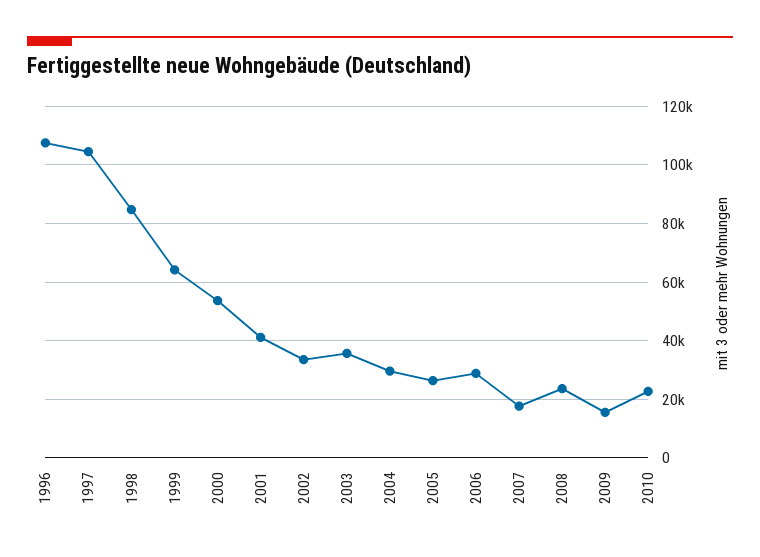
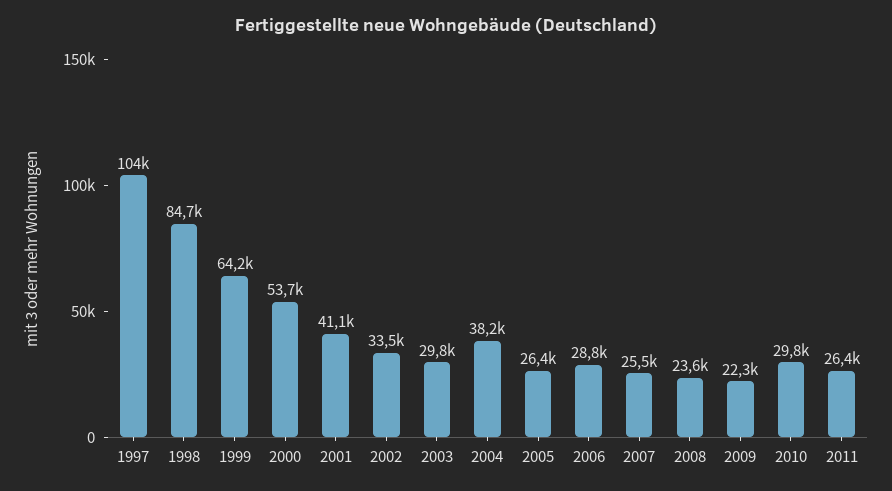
1996: 107500 -> none
2003: 35000 -> 29800
2004: 30000 -> 38200
2007: 17500 -> 25500
2009: 15000 -> 22300
2010: 22500 -> 29800
2011: none -> 26400

